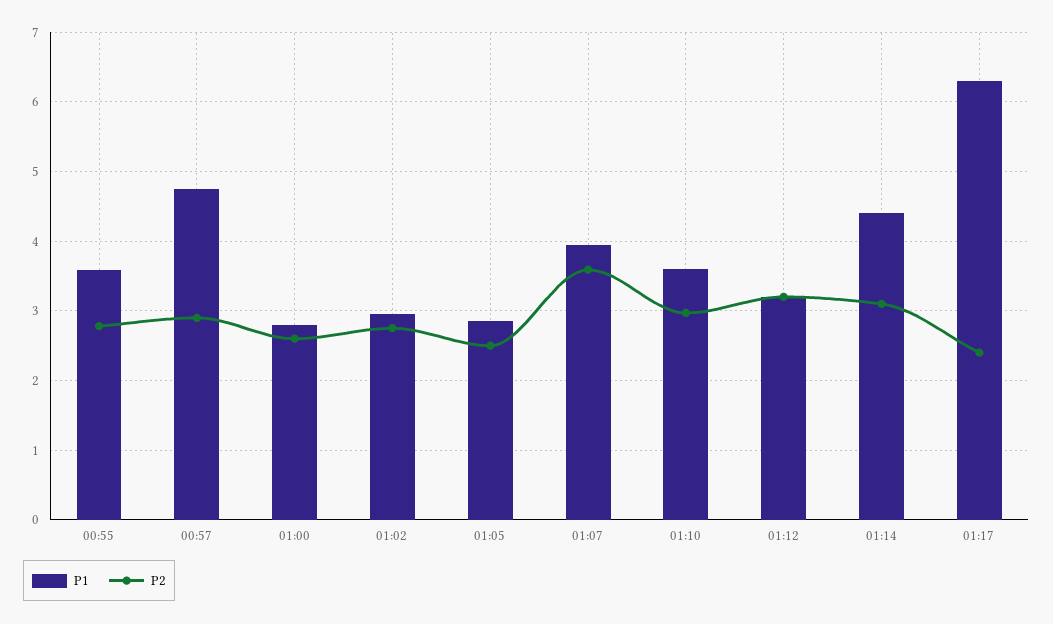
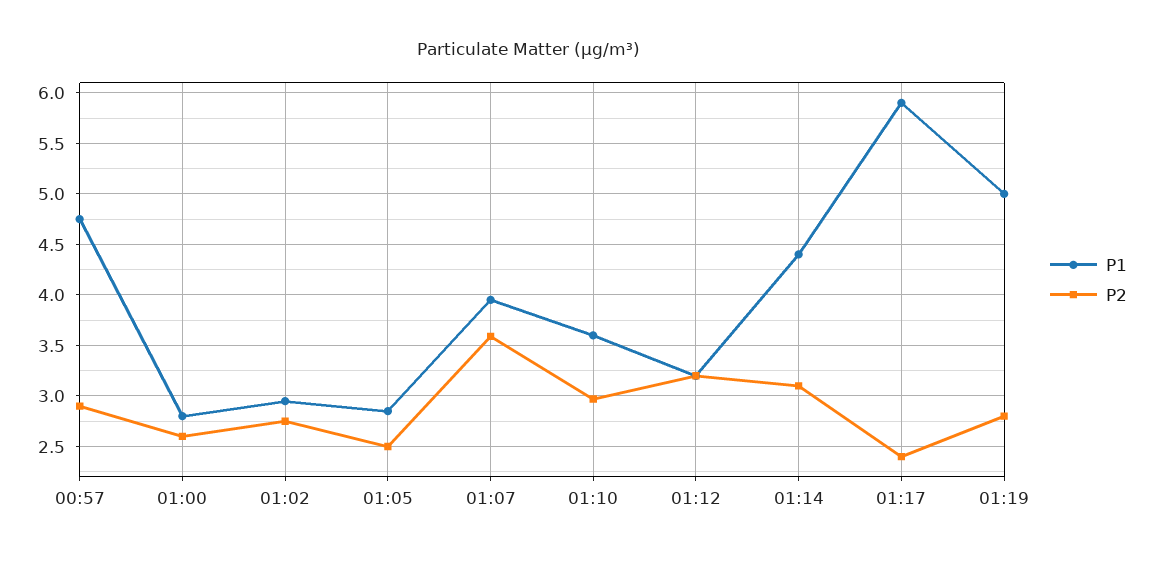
P1, 00:55: 3.6 -> none
P2, 00:55: 2.8 -> none
P1, 01:17: 6.3 -> 5.9
P1, 01:19: none -> 5
P2, 01:19: none -> 2.8

